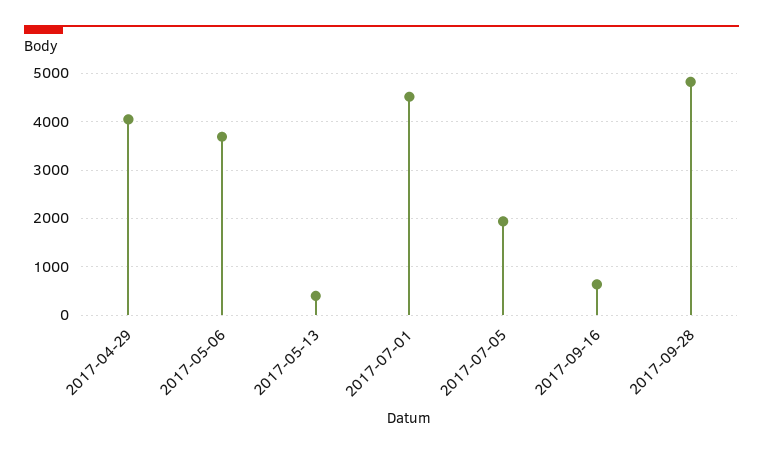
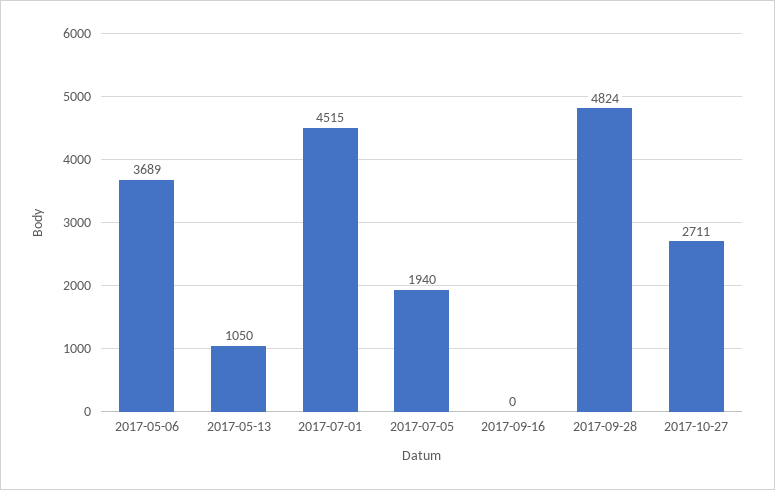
2017-04-29: 4000 -> none
2017-05-13: 400 -> 1050
2017-09-16: 600 -> 0
2017-10-27: none -> 2711

